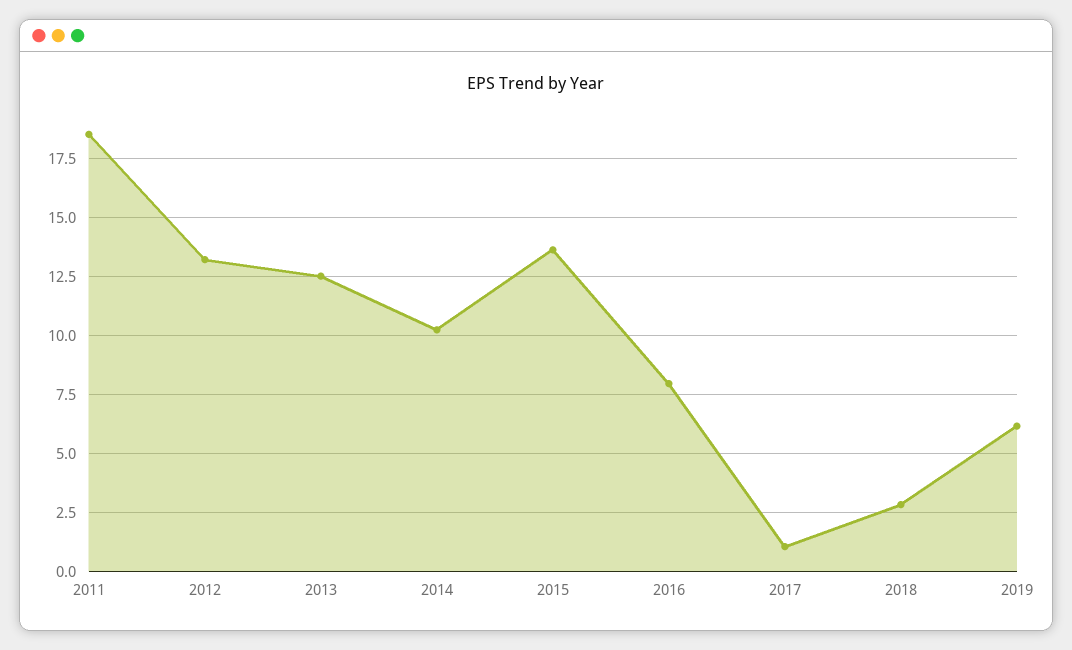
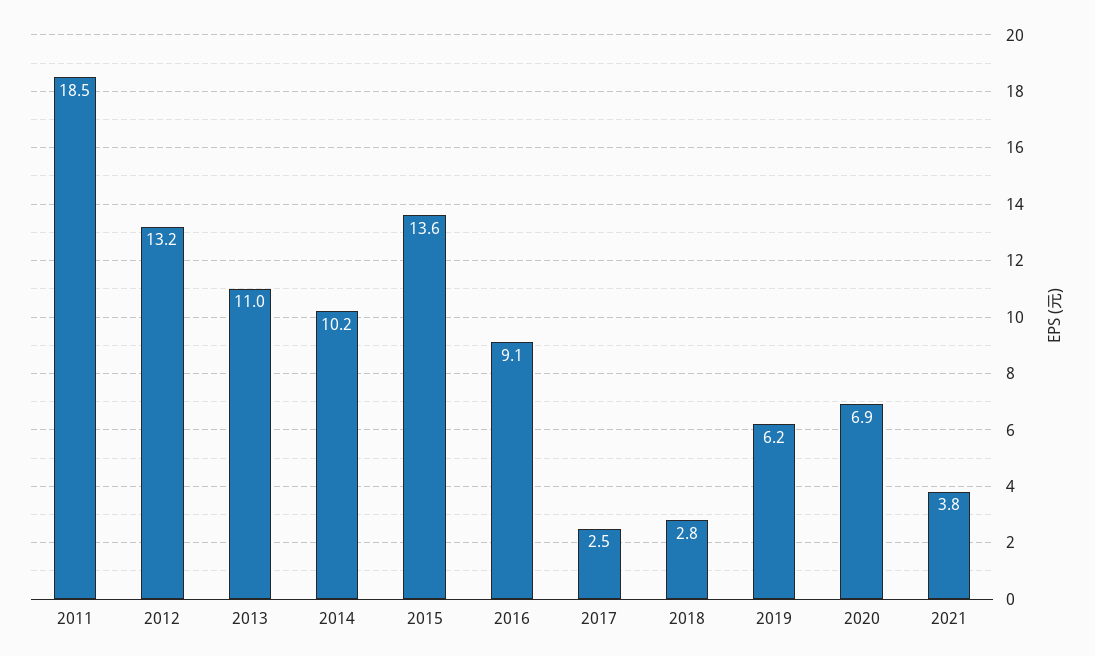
2013: 12.5 -> 11
2016: 8 -> 9.1
2017: 1 -> 2.5
2020: none -> 6.9
2021: none -> 3.8

